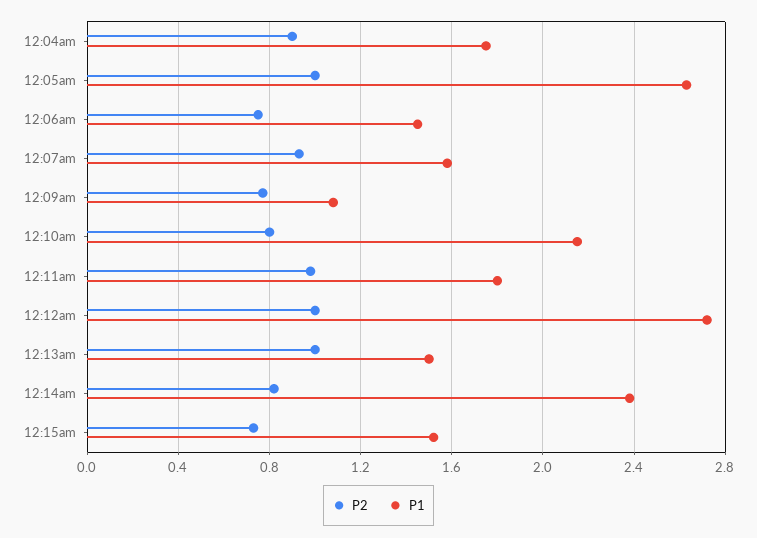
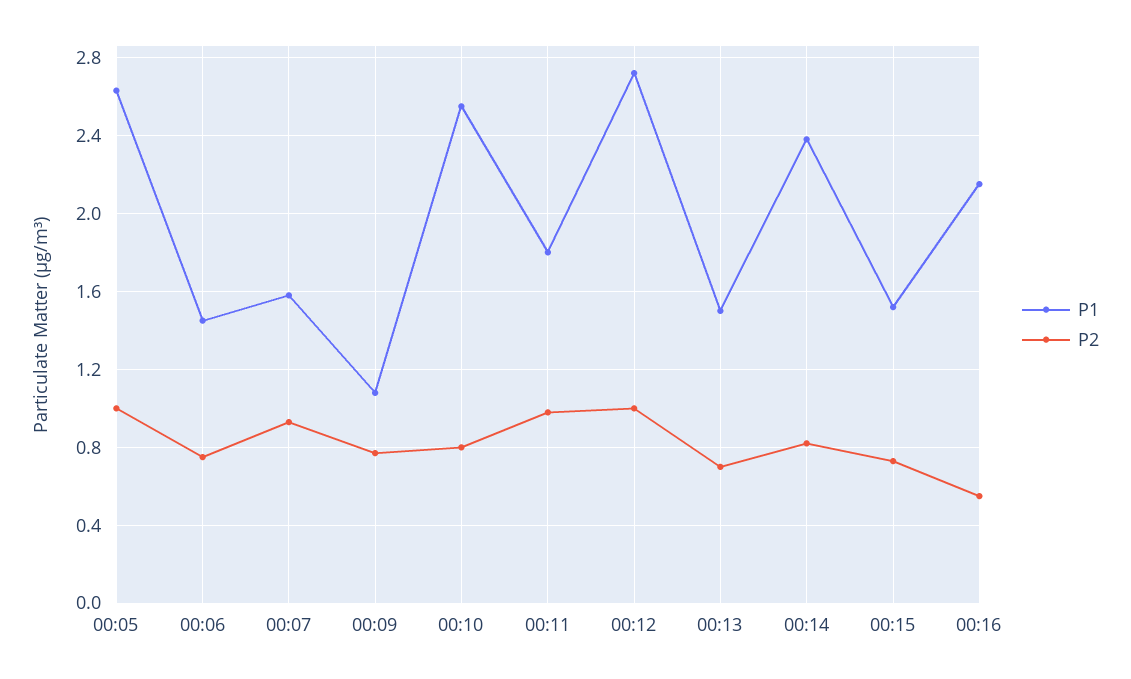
P2, 12:04am: 0.9 -> none
P1, 12:04am: 1.75 -> none
P1, 12:10am: 2.15 -> 2.55
P2, 12:13am: 1 -> 0.7
P1, 00:16: none -> 2.15
P2, 00:16: none -> 0.55

